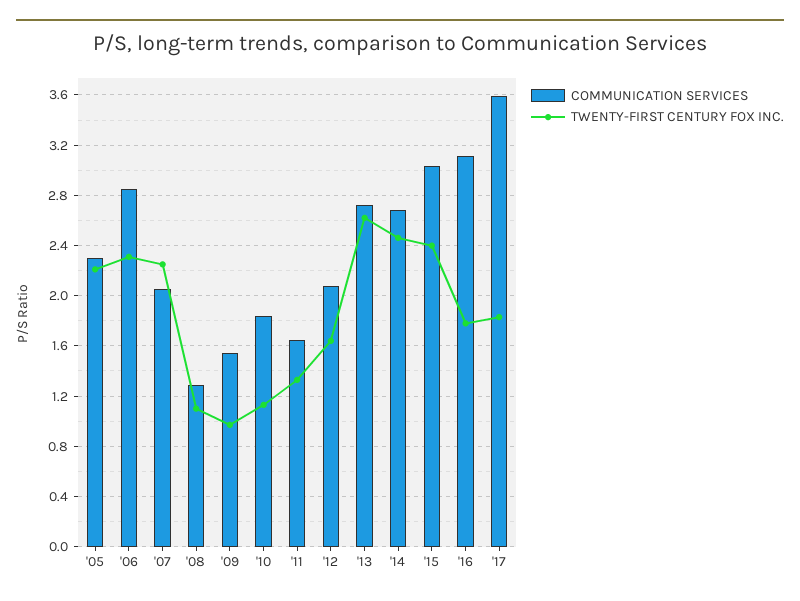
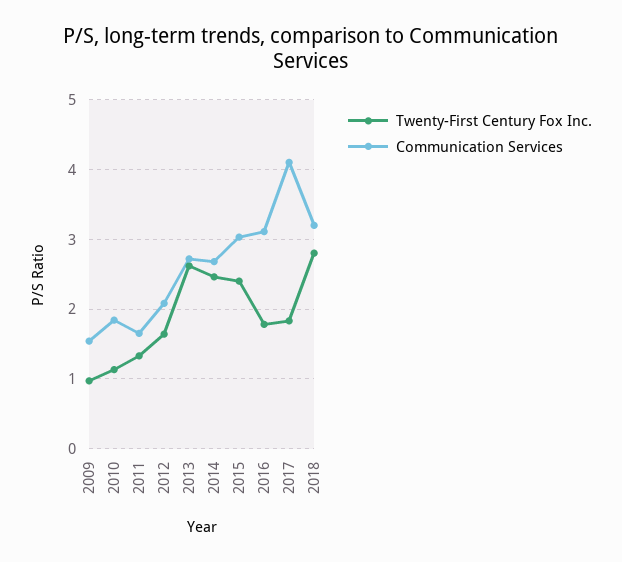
COMMUNICATION SERVICES, '05: 2.3 -> none
TWENTY-FIRST CENTURY FOX INC., '05: 2.2 -> none
COMMUNICATION SERVICES, '06: 2.85 -> none
TWENTY-FIRST CENTURY FOX INC., '06: 2.3 -> none
COMMUNICATION SERVICES, '07: 2.05 -> none
TWENTY-FIRST CENTURY FOX INC., '07: 2.25 -> none
COMMUNICATION SERVICES, '08: 1.3 -> none
TWENTY-FIRST CENTURY FOX INC., '08: 1.1 -> none
COMMUNICATION SERVICES, '17: 3.6 -> 4.1
TWENTY-FIRST CENTURY FOX INC., 2018: none -> 2.8
COMMUNICATION SERVICES, 2018: none -> 3.2

